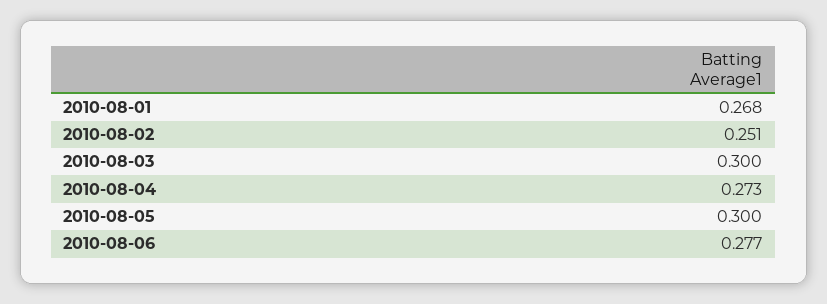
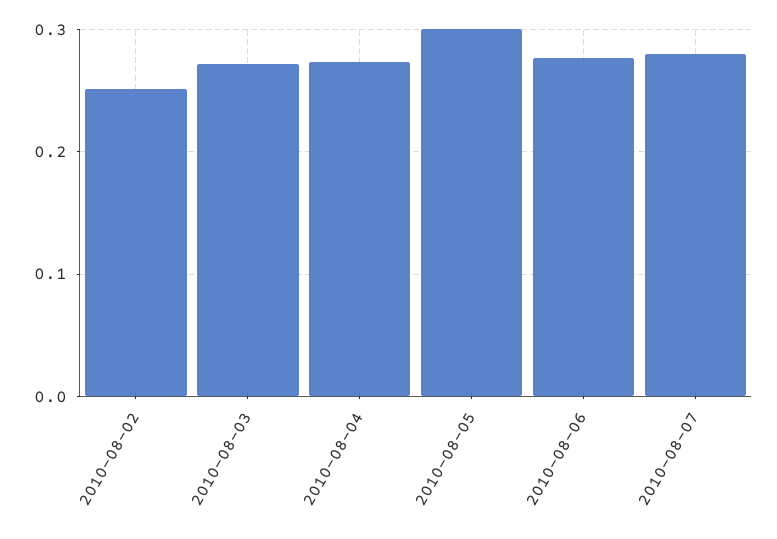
2010-08-01: 0.268 -> none
2010-08-03: 0.3 -> 0.27
2010-08-07: none -> 0.28

